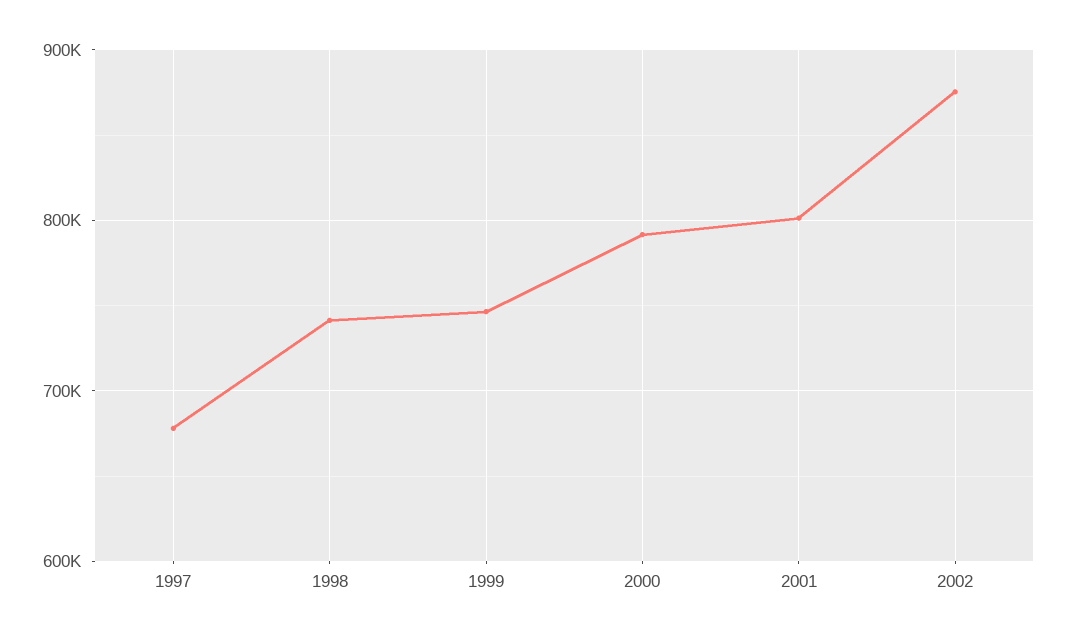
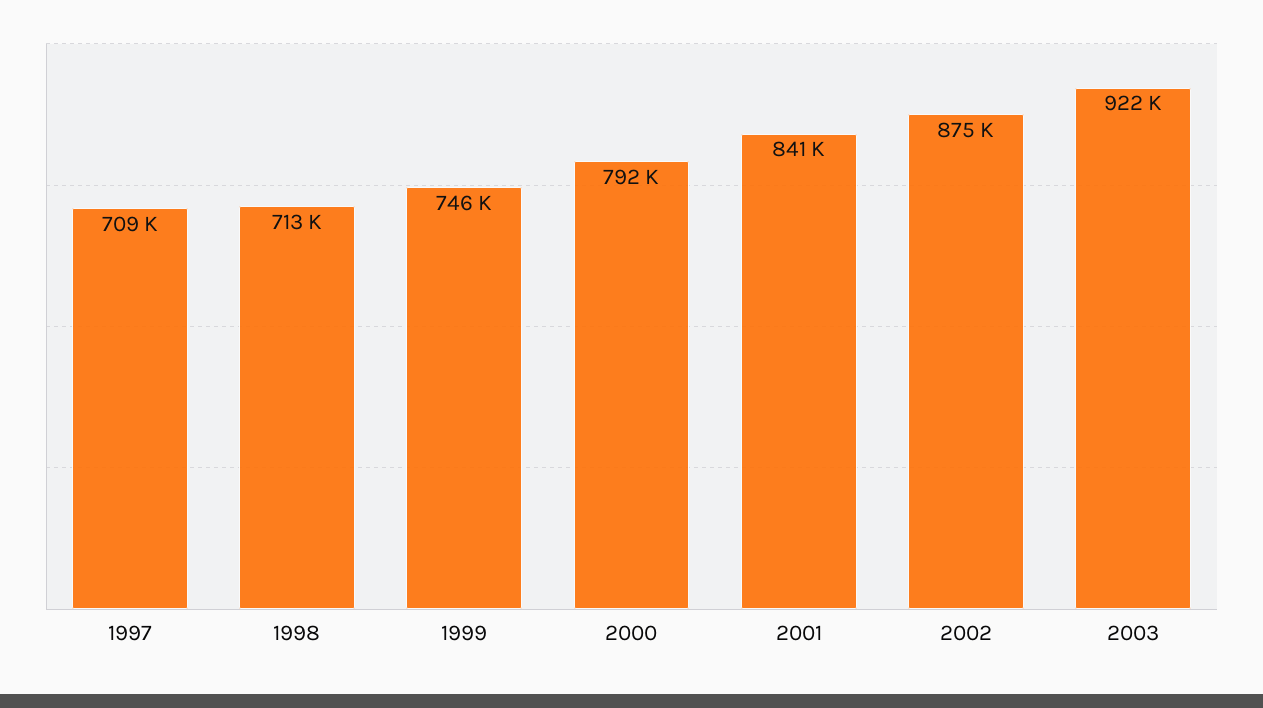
1997: 680000 -> 709000
1998: 740000 -> 713000
2001: 800000 -> 841000
2003: none -> 922000

